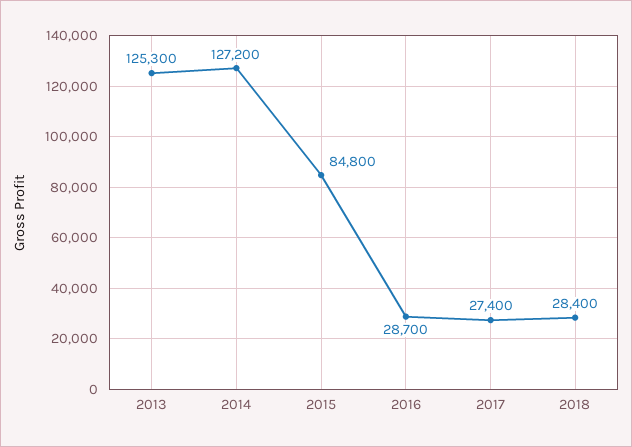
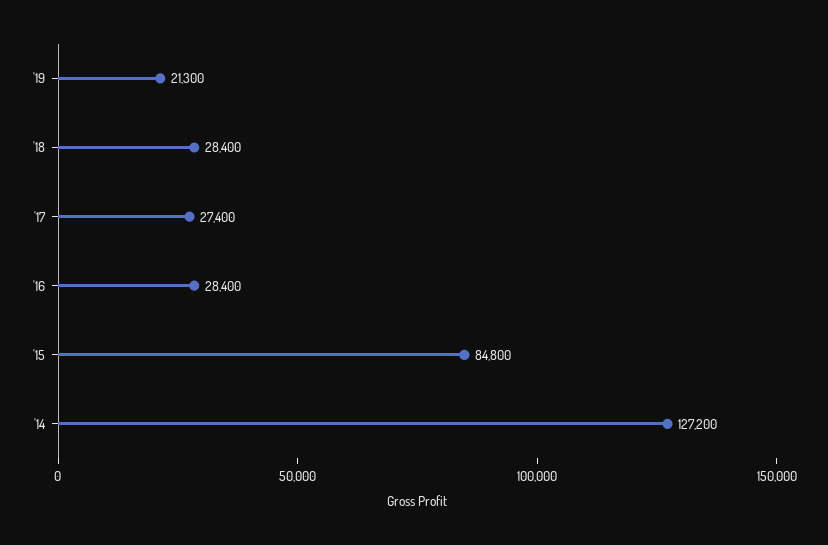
2013: 125300 -> none
2016: 28700 -> 28400
'19: none -> 21300

